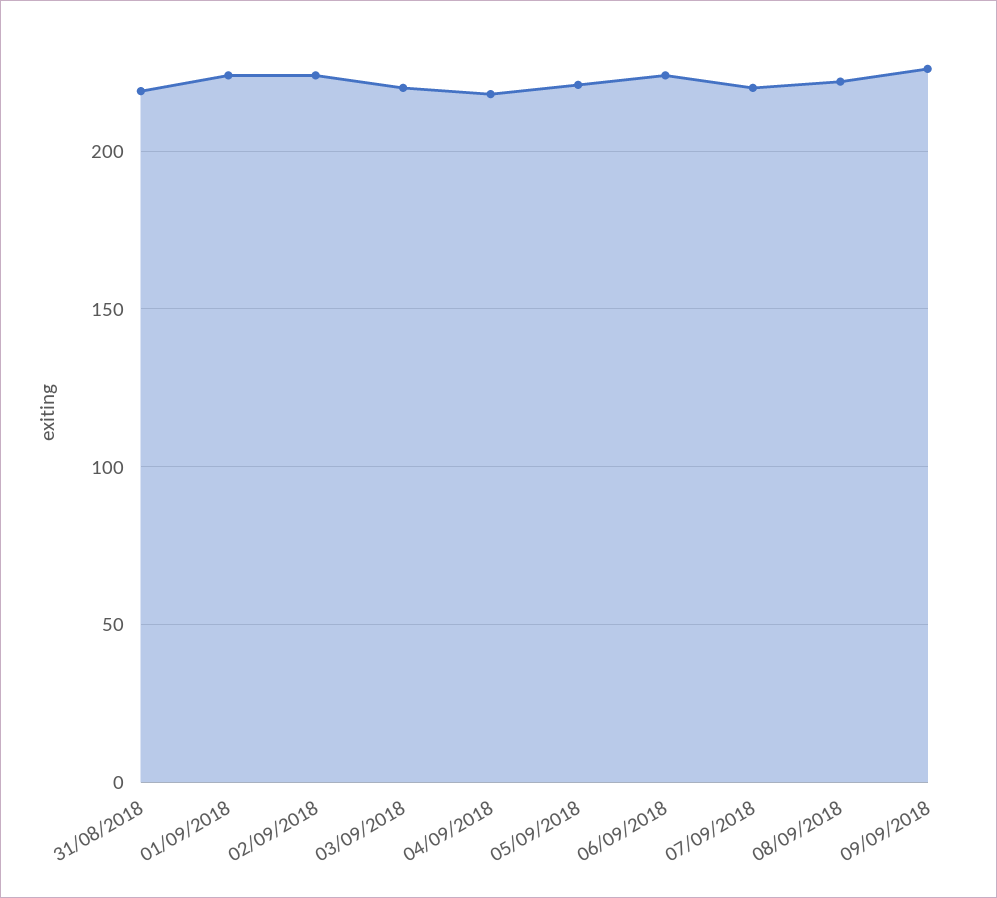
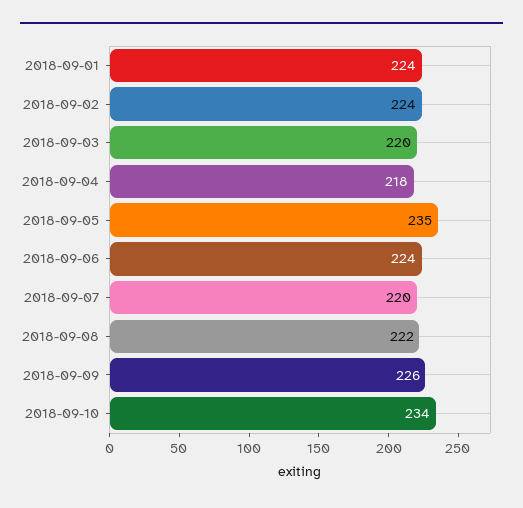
31/08/2018: 220 -> none
05/09/2018: 220 -> 235
2018-09-10: none -> 234

